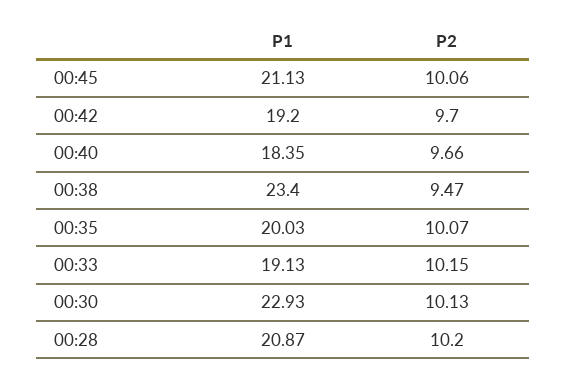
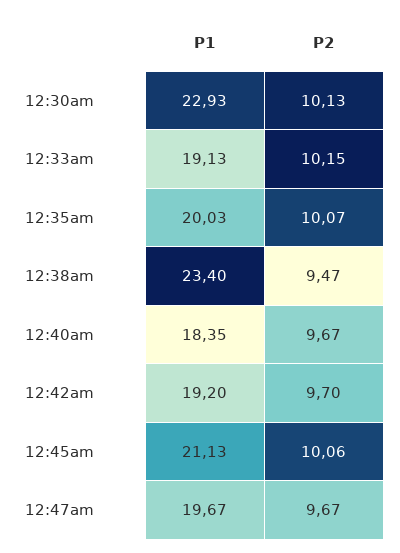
P2, 00:40: 9.66 -> 9.67
P1, 00:28: 20.87 -> none
P2, 00:28: 10.2 -> none
P1, 12:47am: none -> 19.67
P2, 12:47am: none -> 9.67

